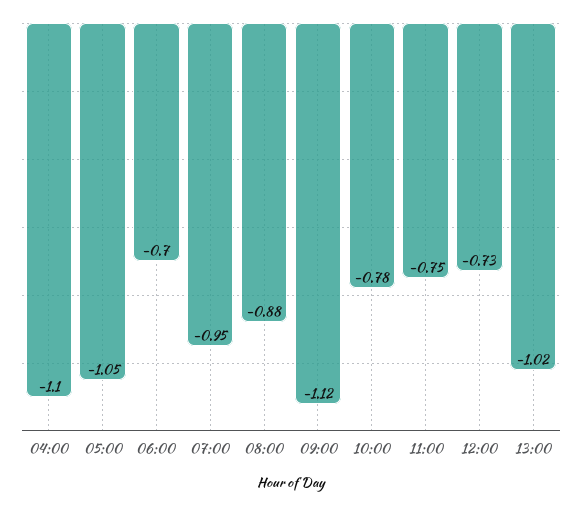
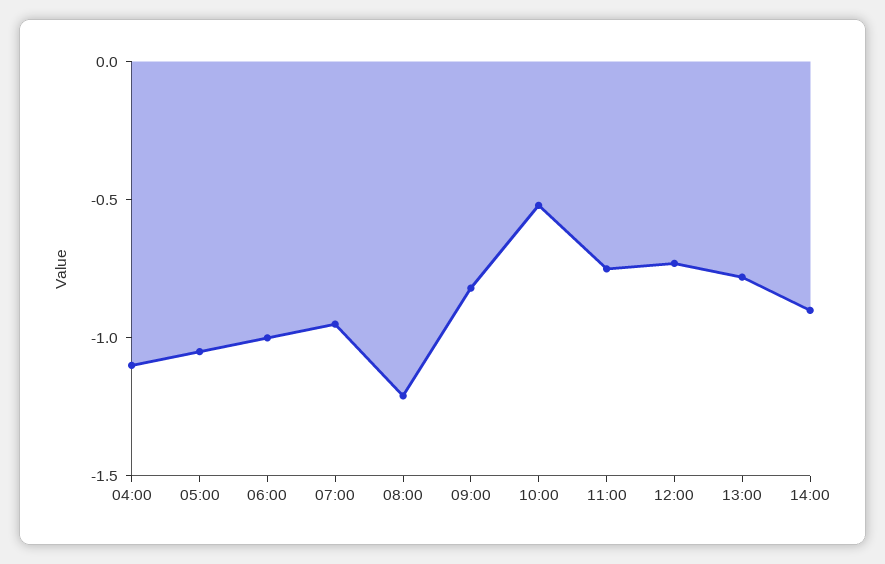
06:00: -0.7 -> -1
08:00: -0.88 -> -1.2
09:00: -1.12 -> -0.8
10:00: -0.78 -> -0.5
13:00: -1.02 -> -0.8
14:00: none -> -0.9

